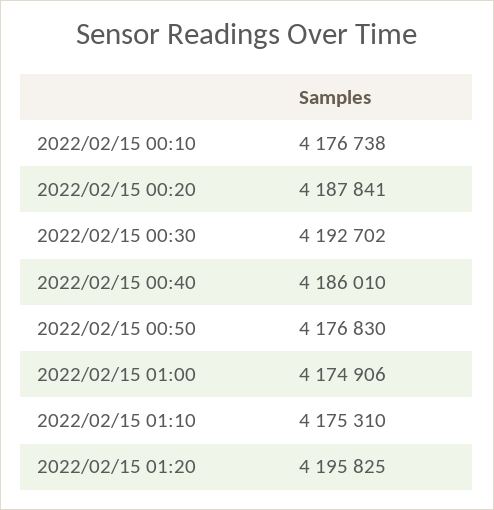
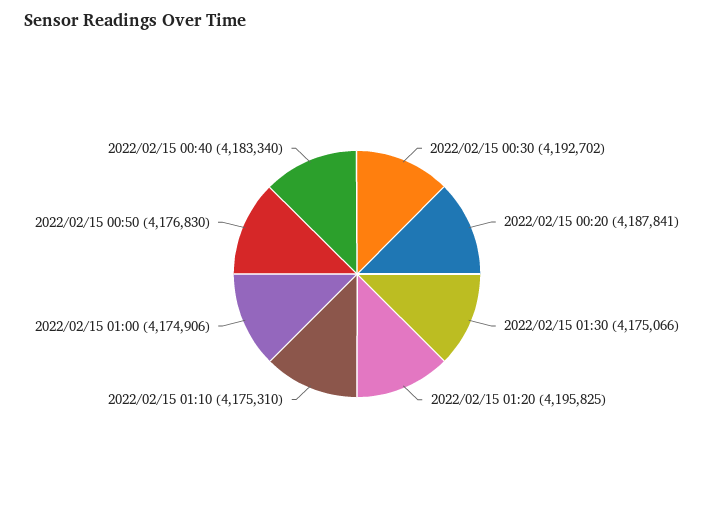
2022/02/15 00:10: 4176738 -> none
2022/02/15 00:40: 4186010 -> 4183340
2022/02/15 01:30: none -> 4175066

